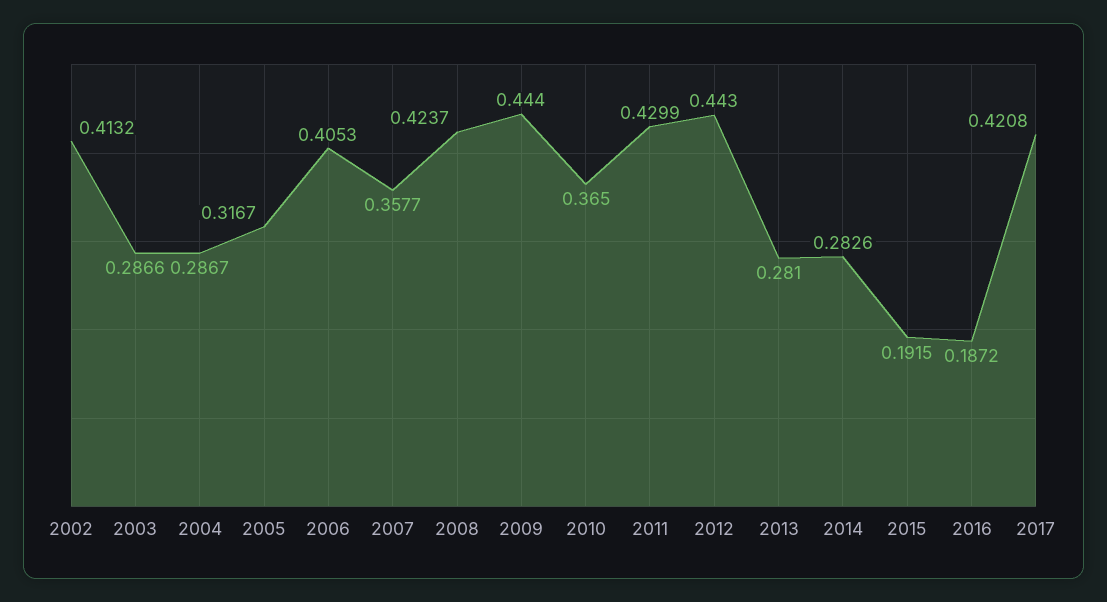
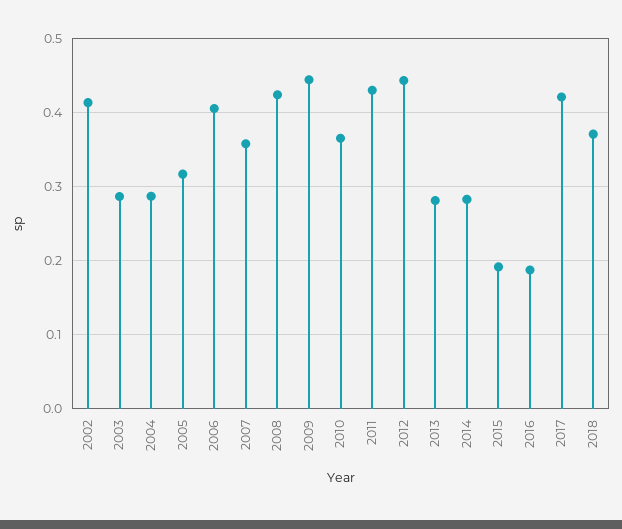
2018: none -> 0.37

